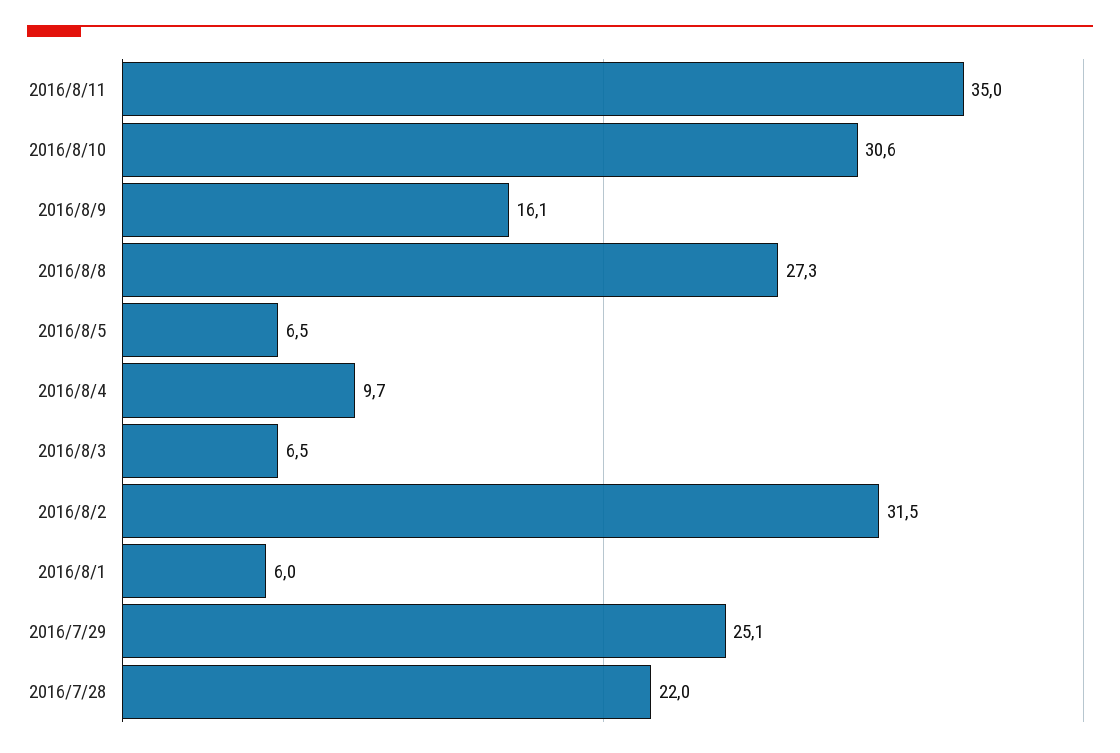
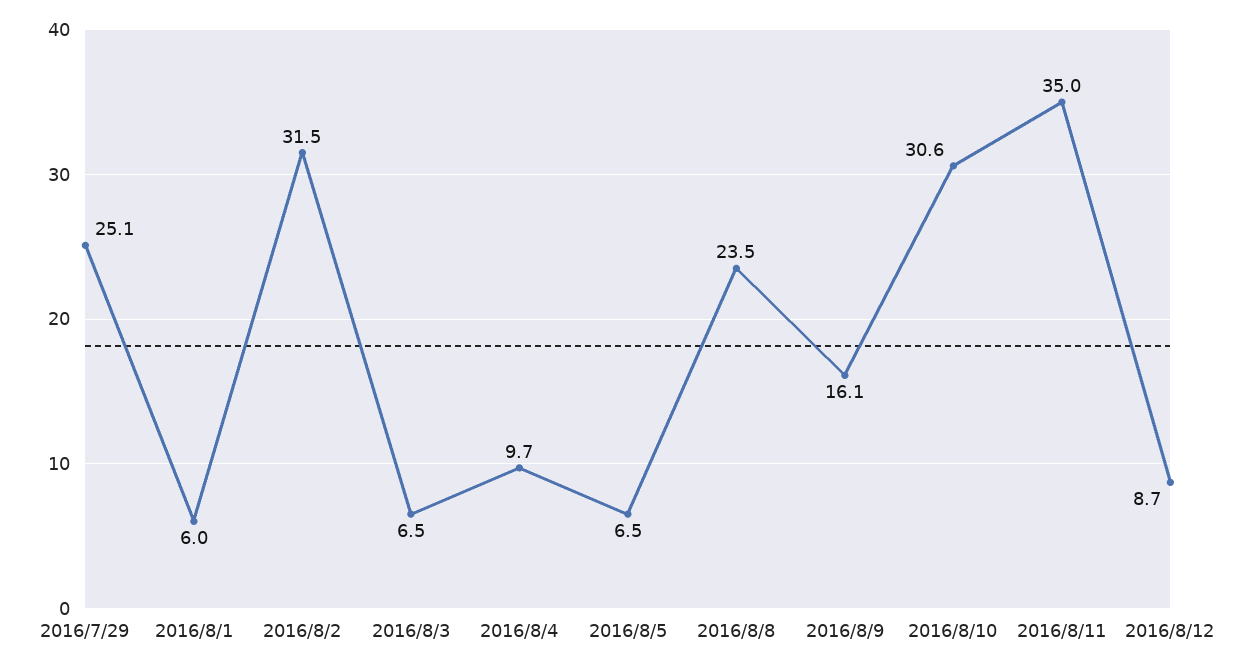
2016/8/8: 27.3 -> 23.5
2016/7/28: 22 -> none
2016/8/12: none -> 8.7

